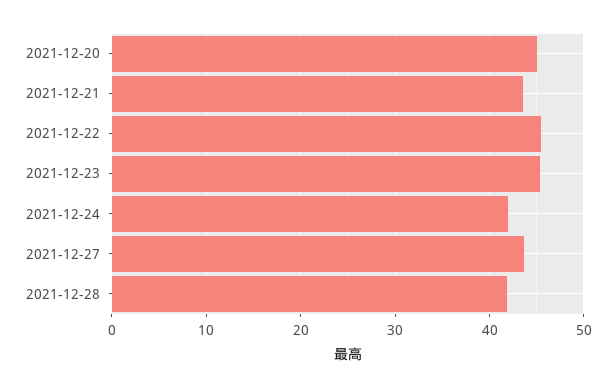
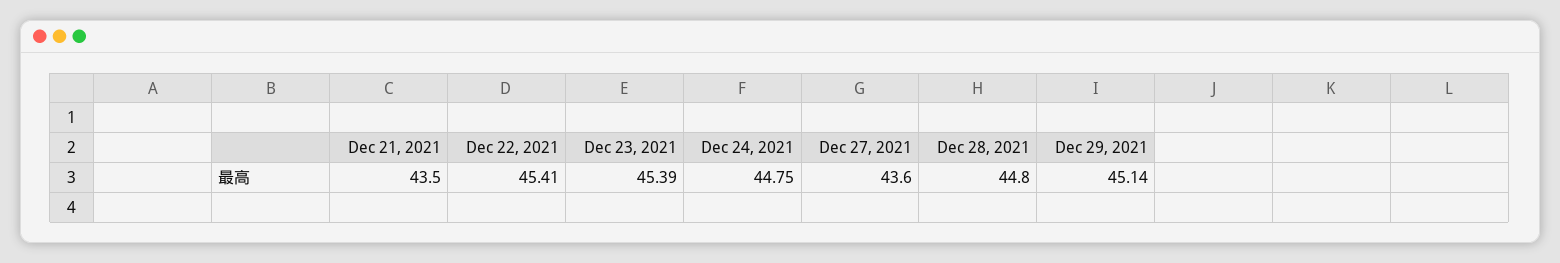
2021-12-20: 45 -> none
2021-12-24: 42 -> 44.75
2021-12-28: 42 -> 44.8
Dec 29, 2021: none -> 45.14

